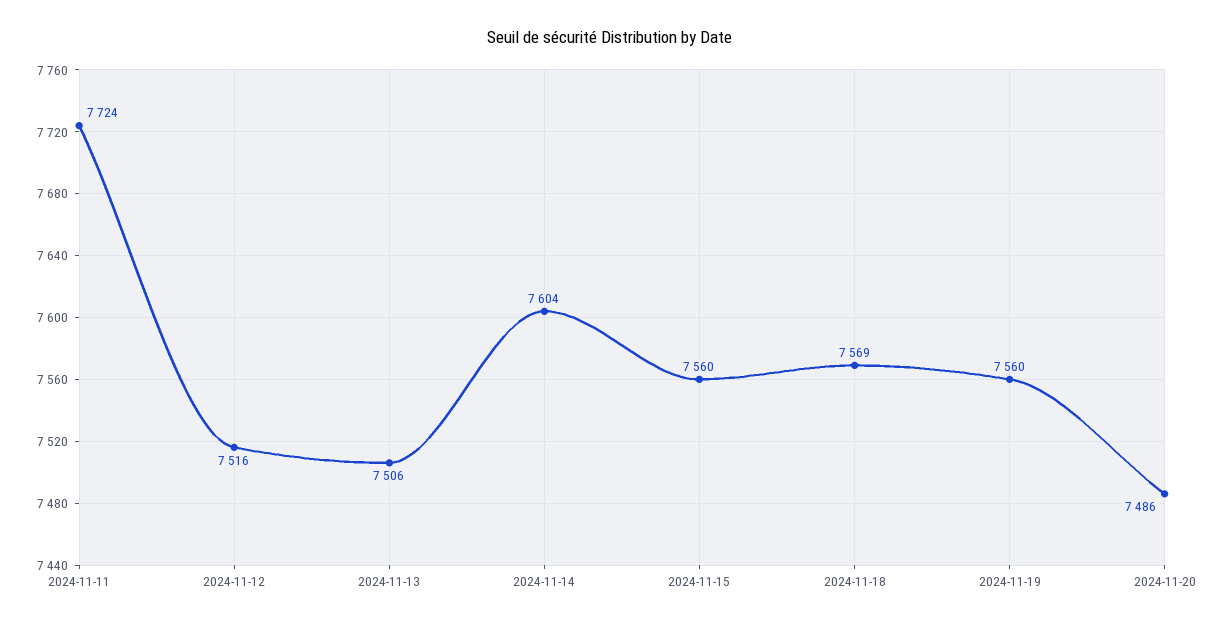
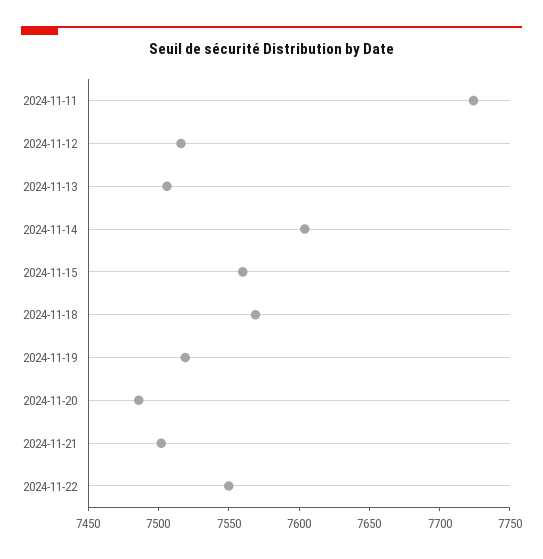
2024-11-19: 7560 -> 7520
2024-11-21: none -> 7500
2024-11-22: none -> 7550

